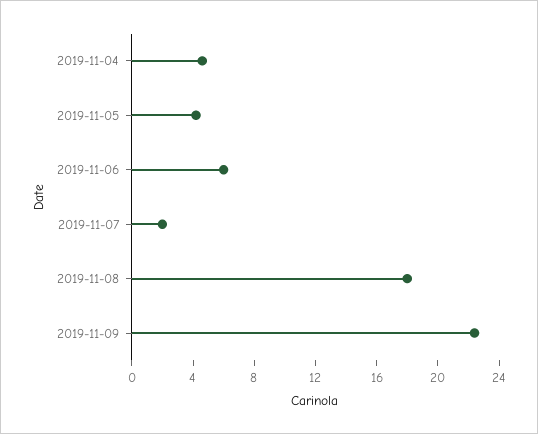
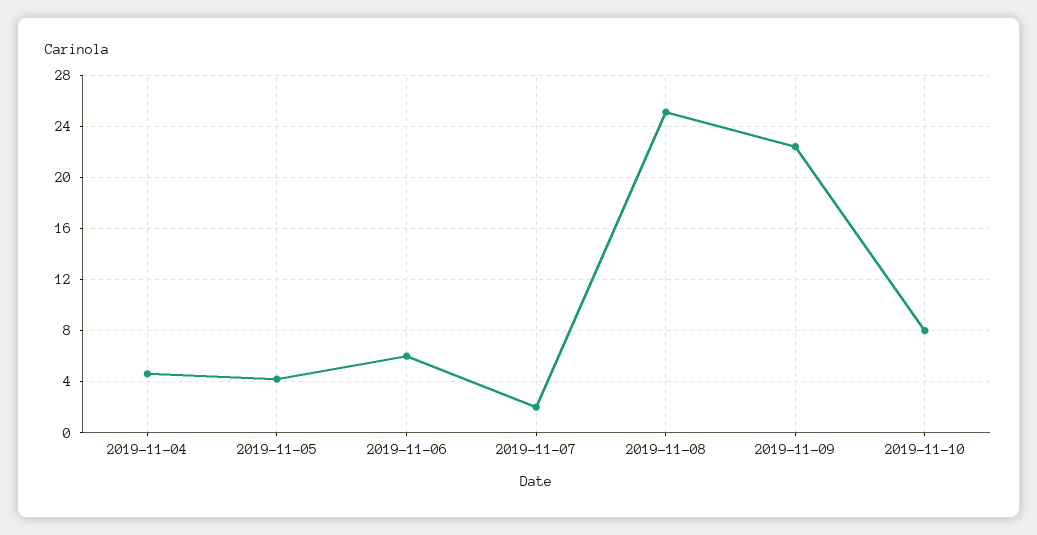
2019-11-08: 18 -> 25
2019-11-10: none -> 8

